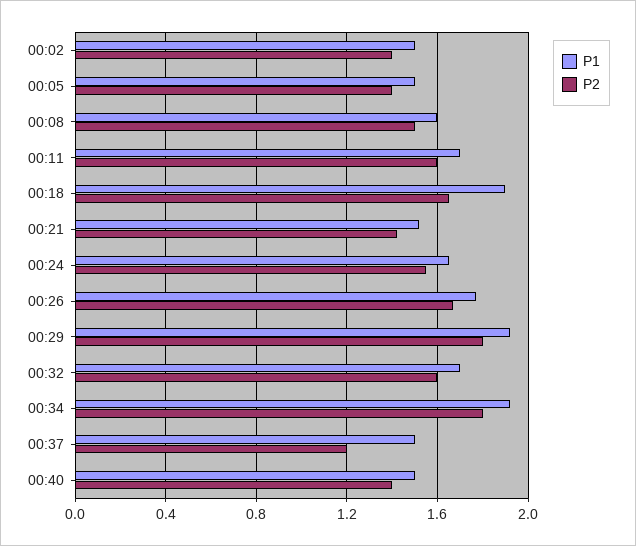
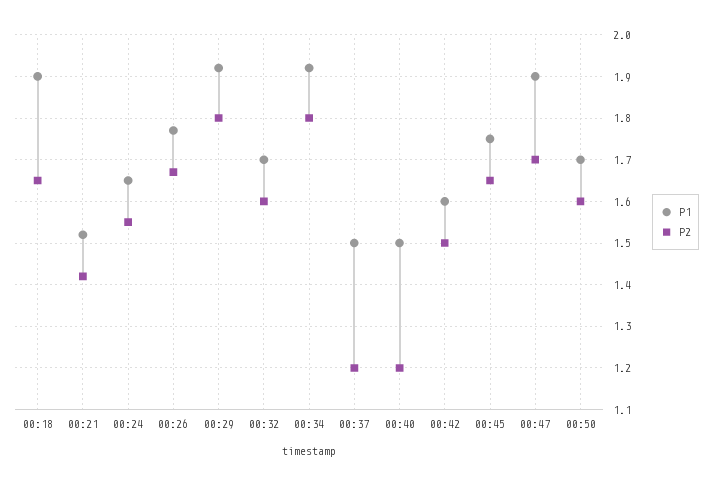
P1, 00:02: 1.5 -> none
P2, 00:02: 1.4 -> none
P1, 00:05: 1.5 -> none
P2, 00:05: 1.4 -> none
P1, 00:08: 1.6 -> none
P2, 00:08: 1.5 -> none
P1, 00:11: 1.7 -> none
P2, 00:11: 1.6 -> none
P2, 00:40: 1.4 -> 1.2
P1, 00:42: none -> 1.6
P2, 00:42: none -> 1.5
P1, 00:45: none -> 1.75
P2, 00:45: none -> 1.65
P1, 00:47: none -> 1.9
P2, 00:47: none -> 1.7
P1, 00:50: none -> 1.7
P2, 00:50: none -> 1.6

